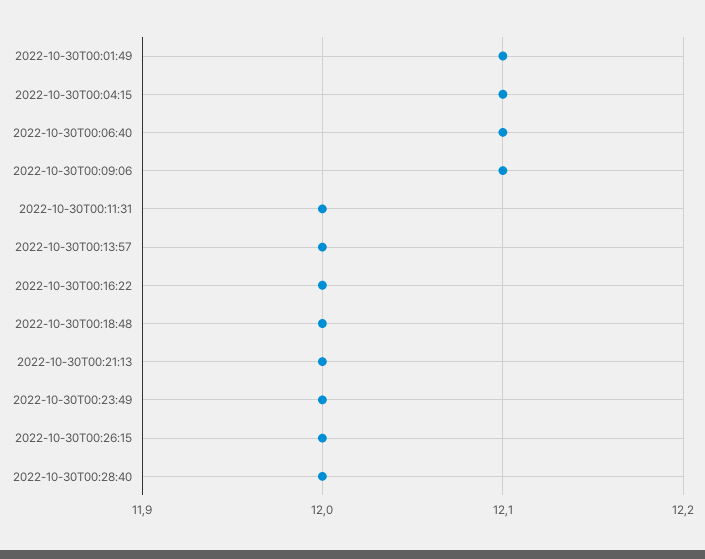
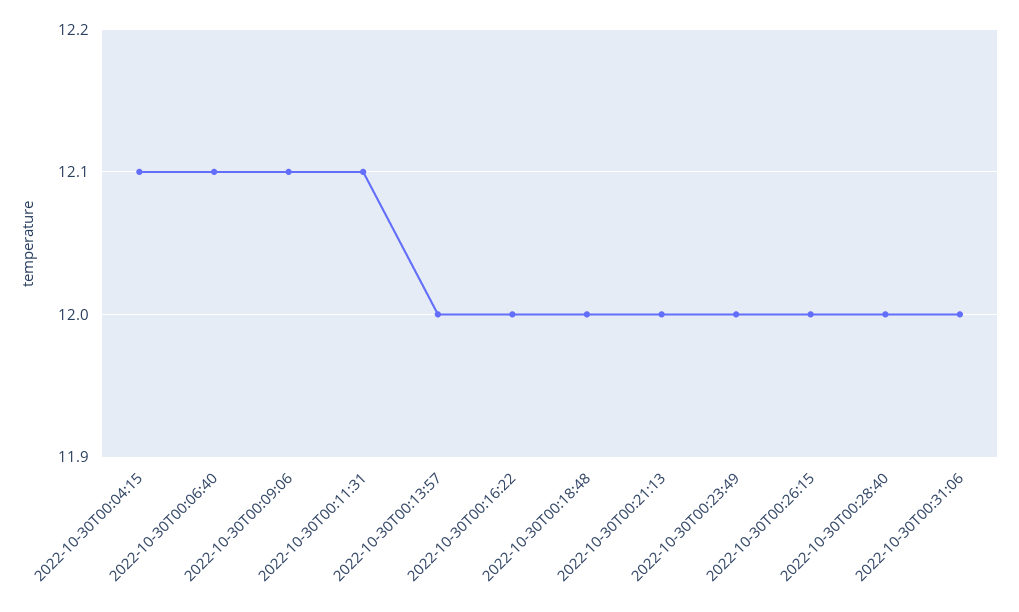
2022-10-30T00:01:49: 12.1 -> none
2022-10-30T00:11:31: 12 -> 12.1
2022-10-30T00:31:06: none -> 12

